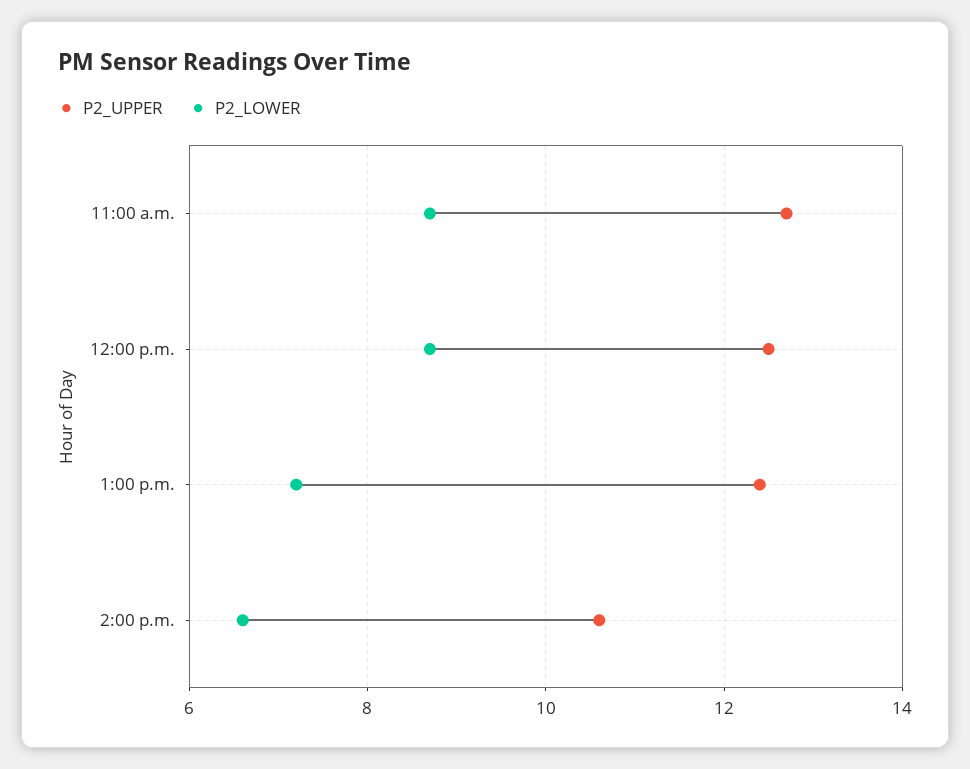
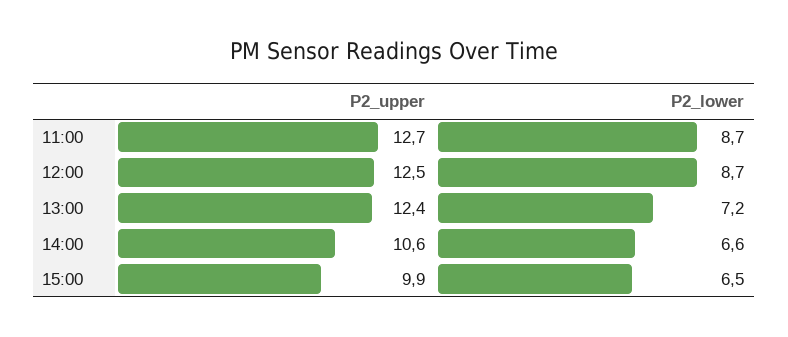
P2_UPPER, 15:00: none -> 9.9
P2_LOWER, 15:00: none -> 6.5

